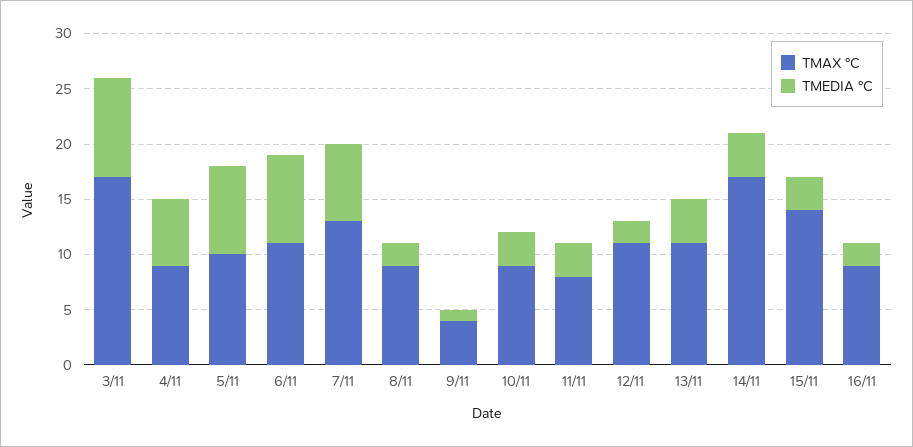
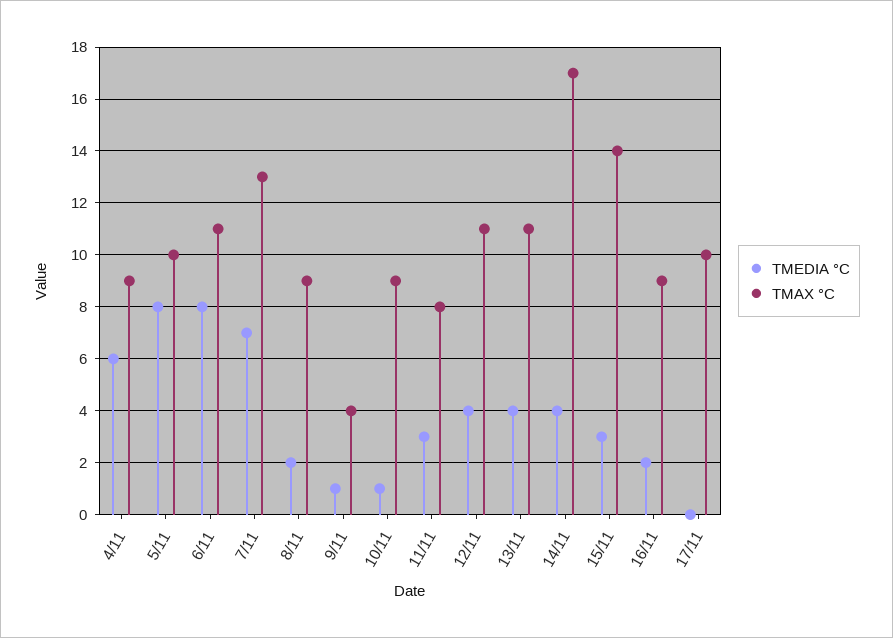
TMAX °C, 3/11: 17 -> none
TMEDIA °C, 3/11: 9 -> none
TMEDIA °C, 10/11: 3 -> 1
TMEDIA °C, 12/11: 2 -> 4
TMEDIA °C, 17/11: none -> 0
TMAX °C, 17/11: none -> 10

